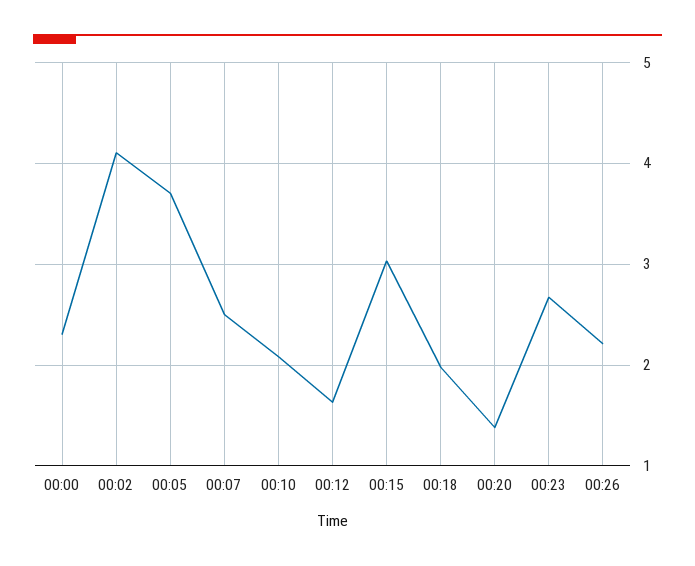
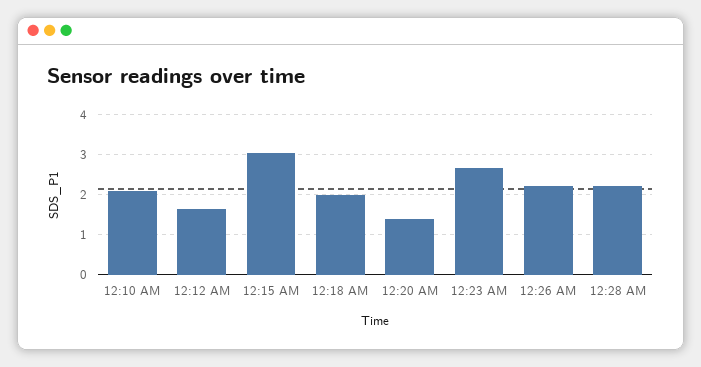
00:00: 2.3 -> none
00:02: 4.1 -> none
00:05: 3.7 -> none
00:07: 2.5 -> none
12:28 AM: none -> 2.2

